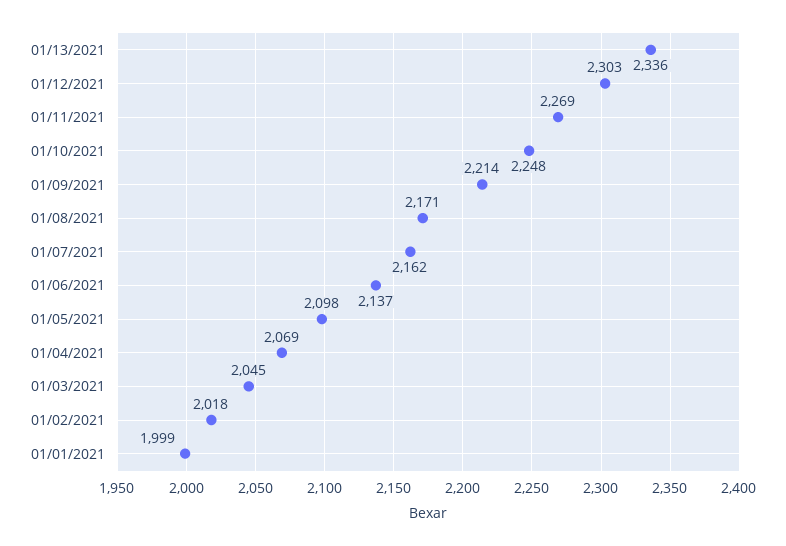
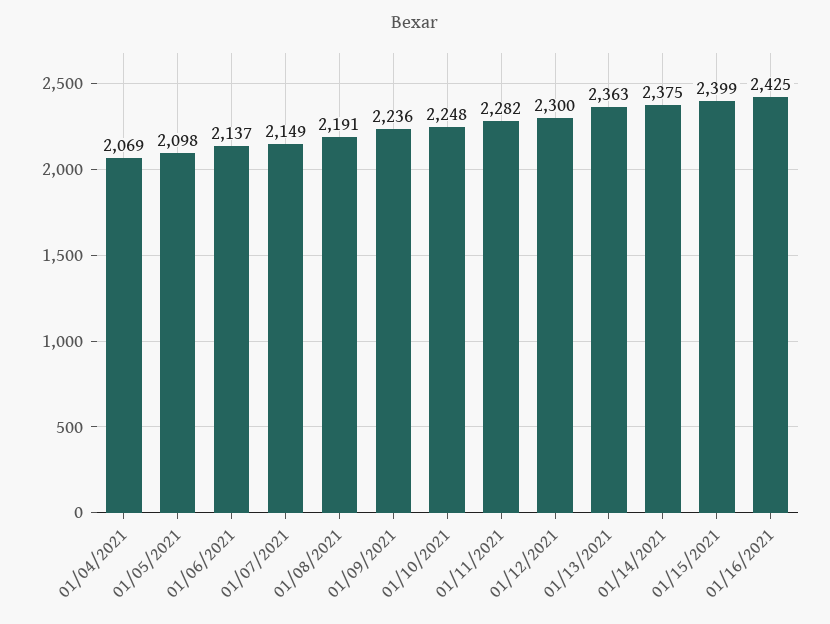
01/13/2021: 2336 -> 2363
01/12/2021: 2303 -> 2300
01/11/2021: 2269 -> 2282
01/09/2021: 2214 -> 2236
01/08/2021: 2171 -> 2191
01/07/2021: 2162 -> 2149
01/03/2021: 2045 -> none
01/02/2021: 2018 -> none
01/01/2021: 1999 -> none
01/14/2021: none -> 2375
01/15/2021: none -> 2399
01/16/2021: none -> 2425

